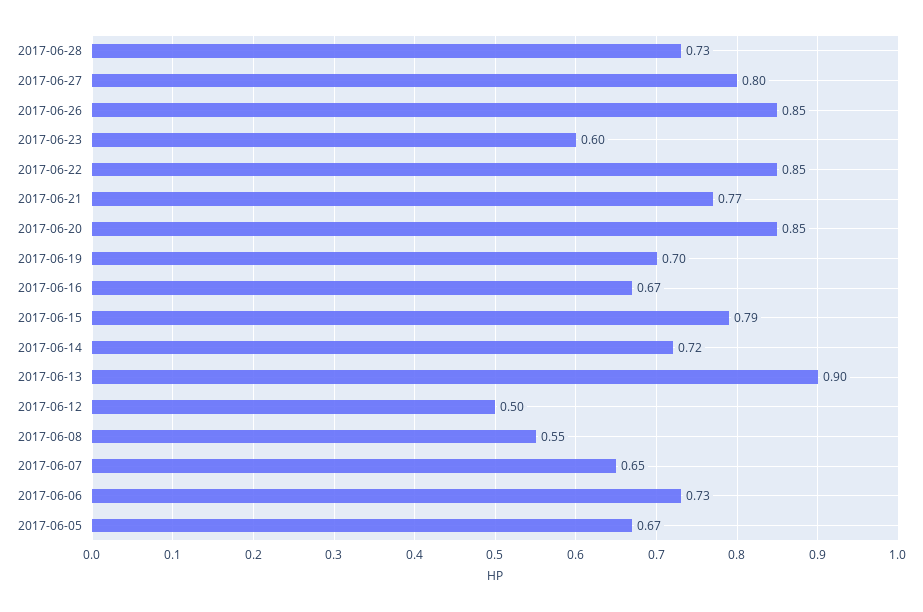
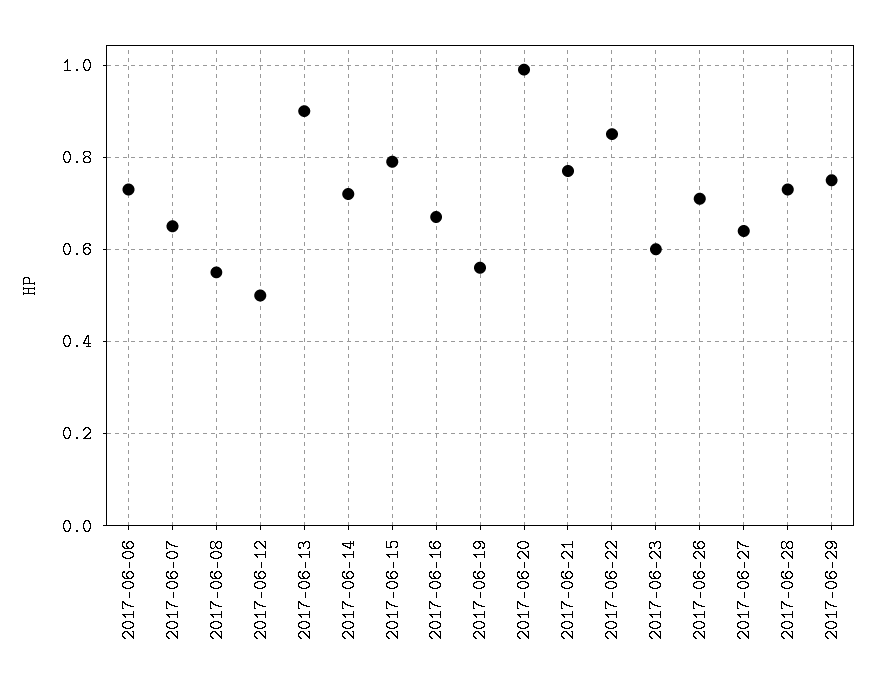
2017-06-27: 0.8 -> 0.65
2017-06-26: 0.85 -> 0.7
2017-06-20: 0.85 -> 1
2017-06-19: 0.7 -> 0.55
2017-06-05: 0.67 -> none
2017-06-29: none -> 0.75

